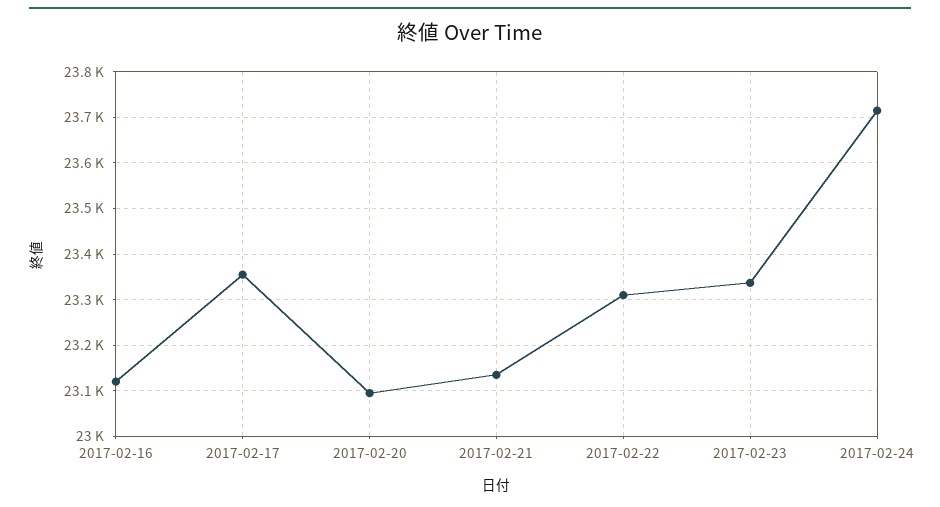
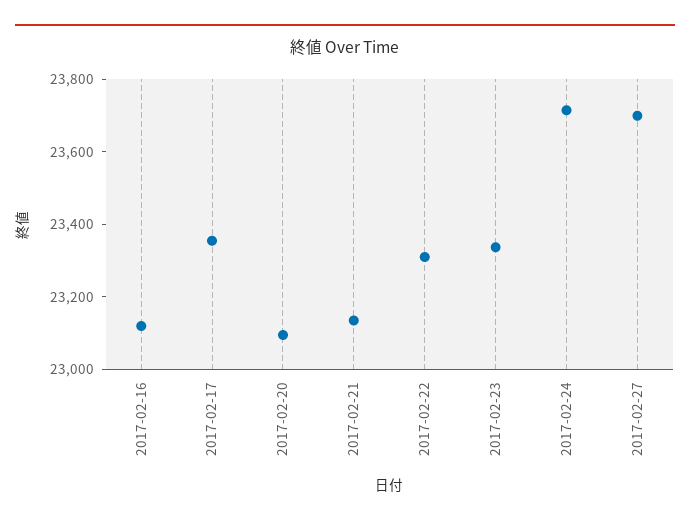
2017-02-27: none -> 23700

